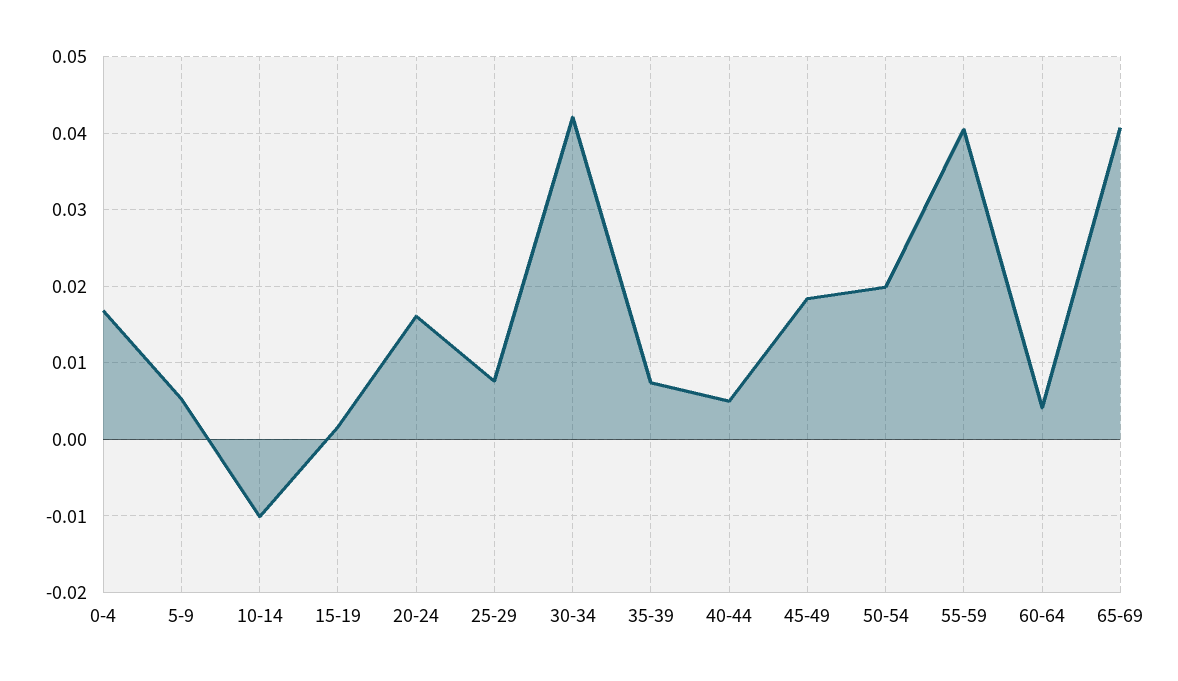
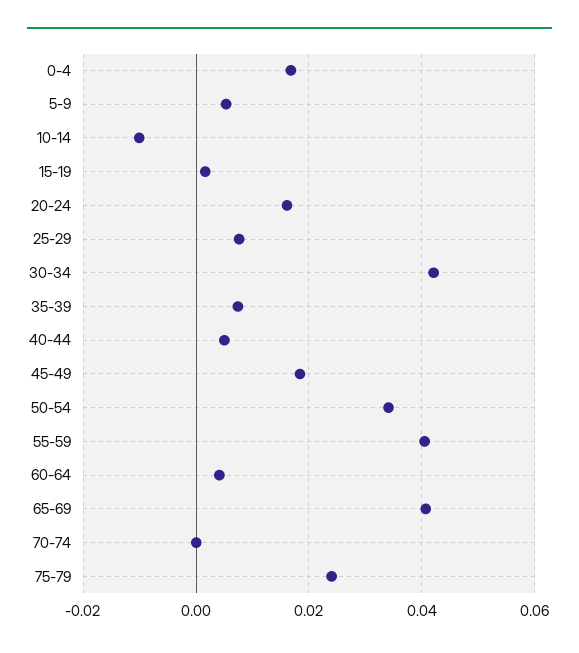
50-54: 0.02 -> 0.034
70-74: none -> 0
75-79: none -> 0.024

